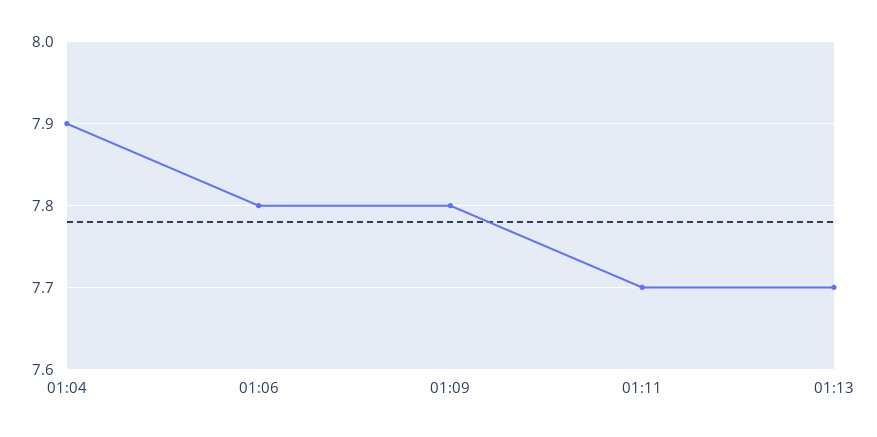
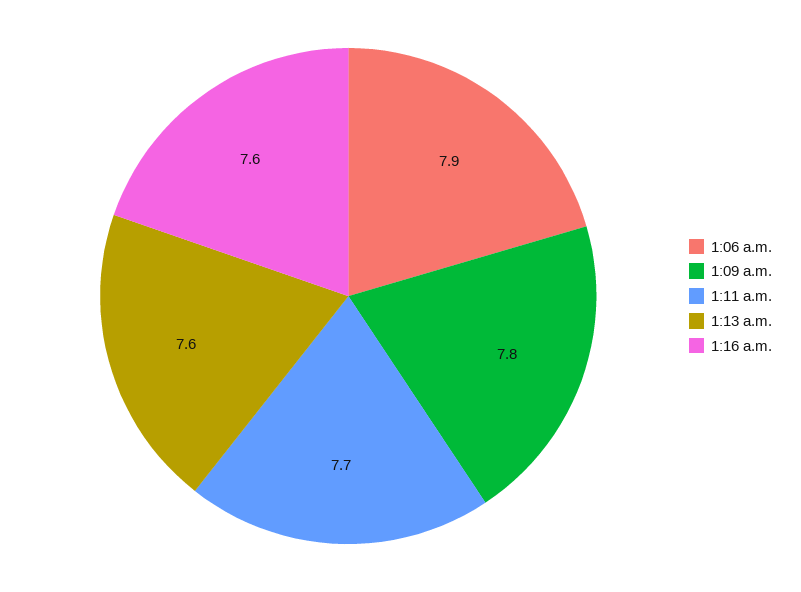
01:04: 7.9 -> none
01:06: 7.8 -> 7.9
01:13: 7.7 -> 7.6
1:16 a.m.: none -> 7.6

